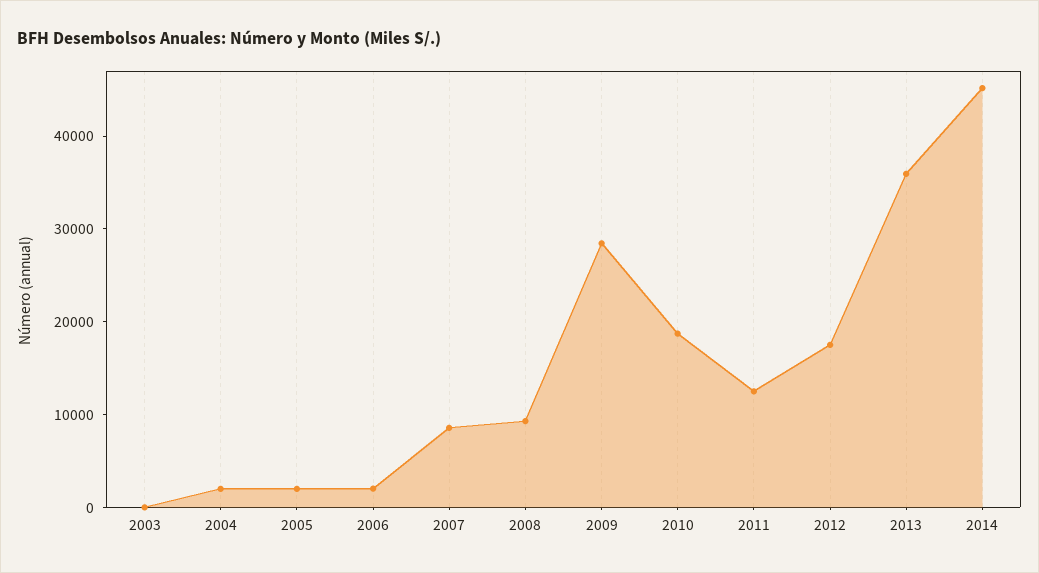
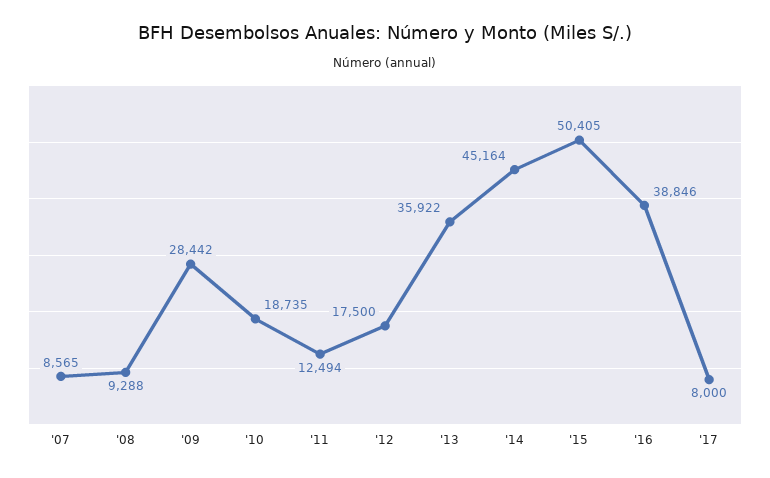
2003: 0 -> none
2004: 2000 -> none
2005: 2000 -> none
2006: 2000 -> none
'15: none -> 50405
'16: none -> 38846
'17: none -> 8000

